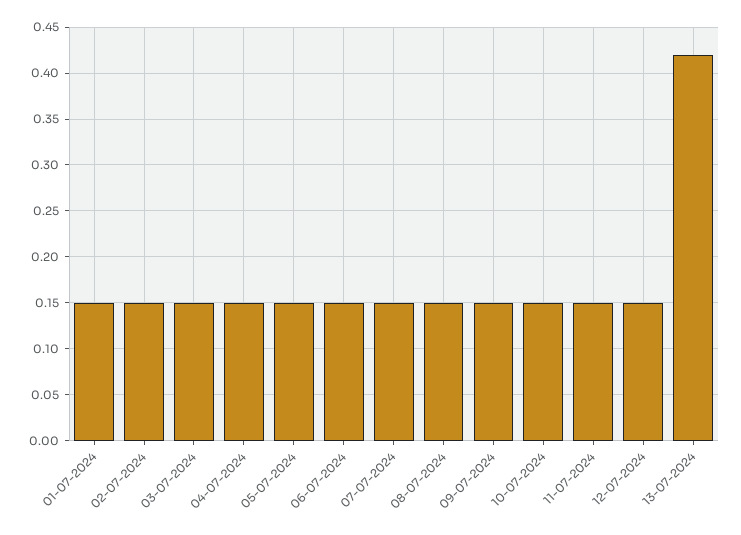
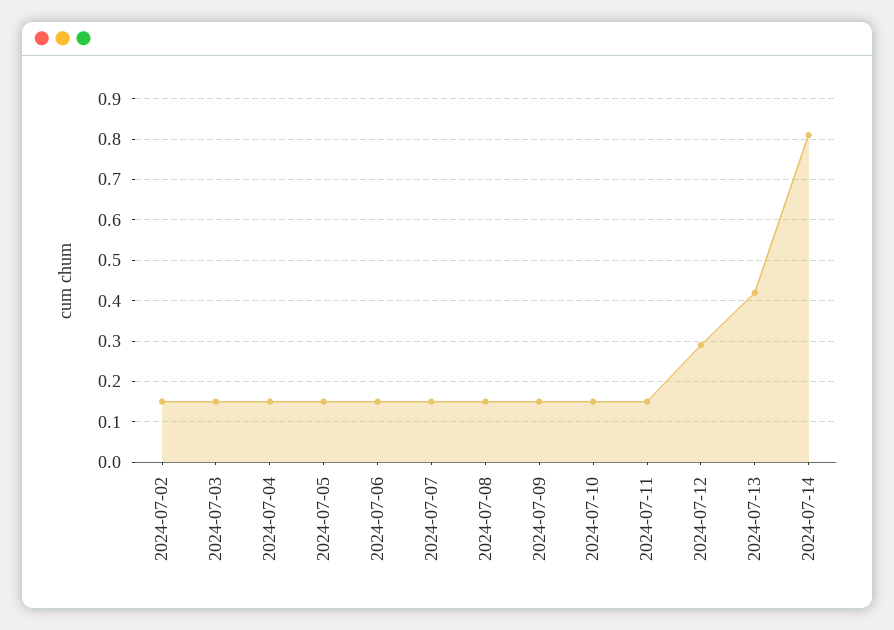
01-07-2024: 0.15 -> none
12-07-2024: 0.15 -> 0.3
2024-07-14: none -> 0.8

